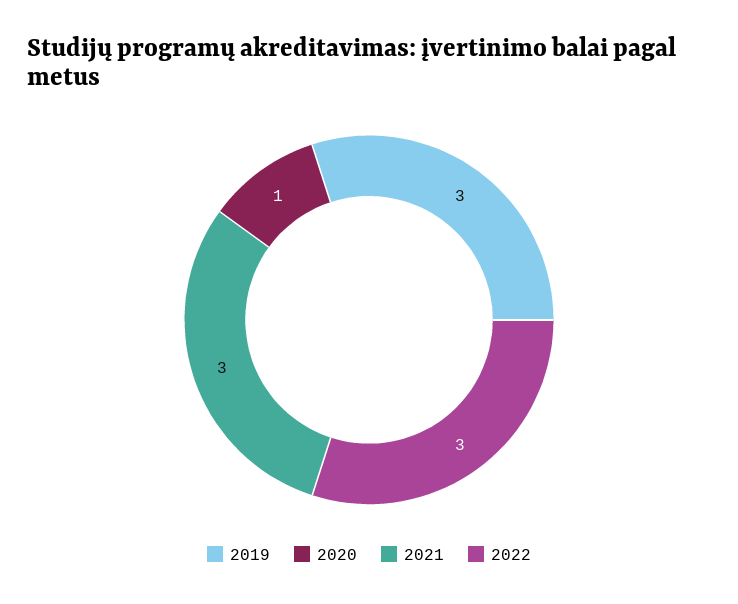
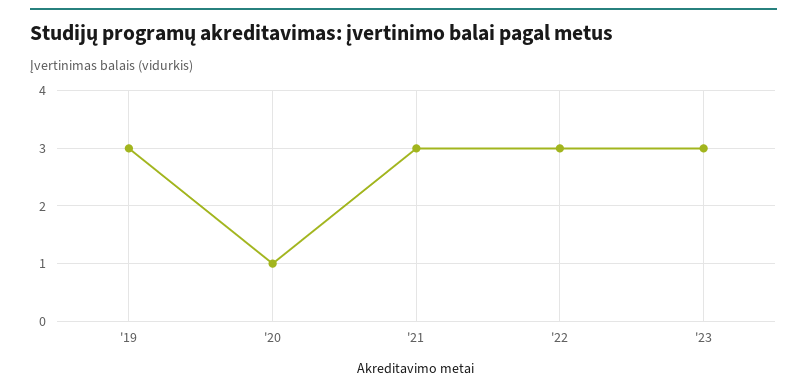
'23: none -> 3

